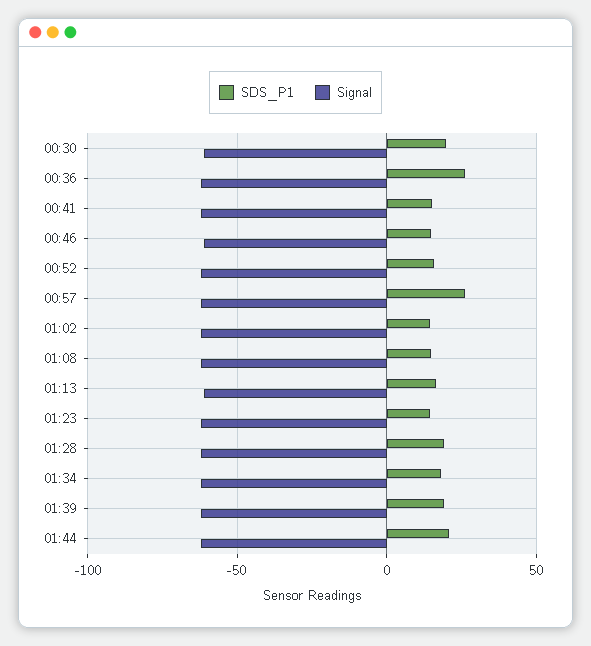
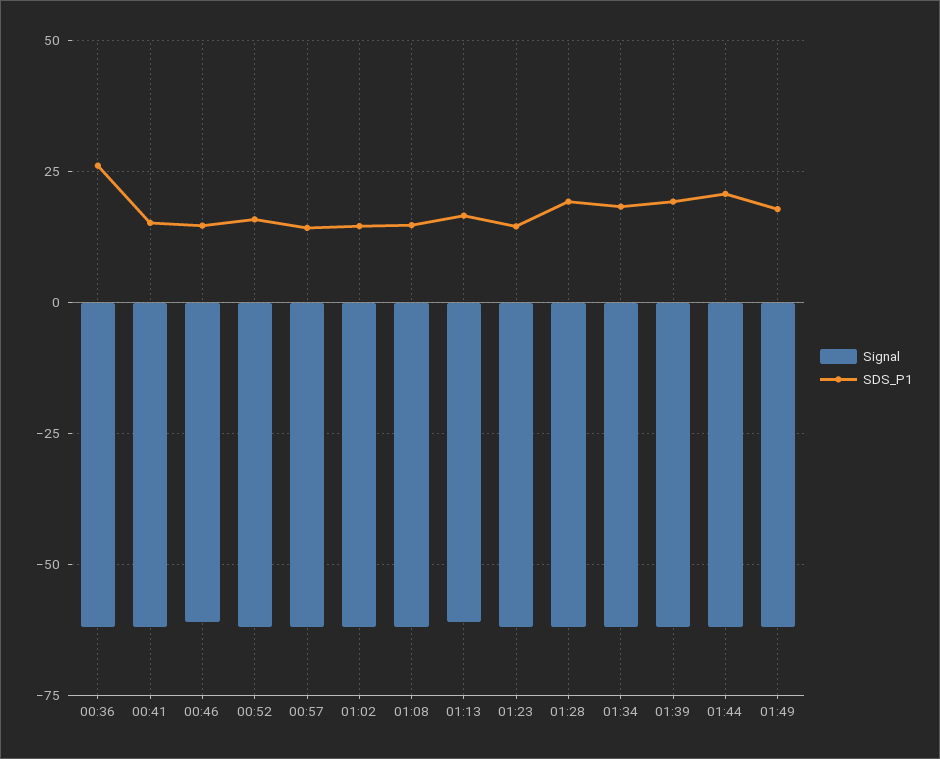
SDS_P1, 00:30: 20 -> none
Signal, 00:30: -60 -> none
SDS_P1, 00:57: 25 -> 15
Signal, 01:49: none -> -62.5
SDS_P1, 01:49: none -> 17.5

